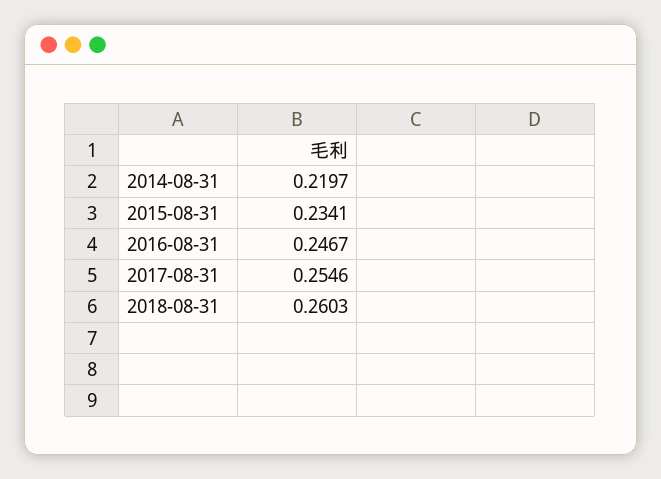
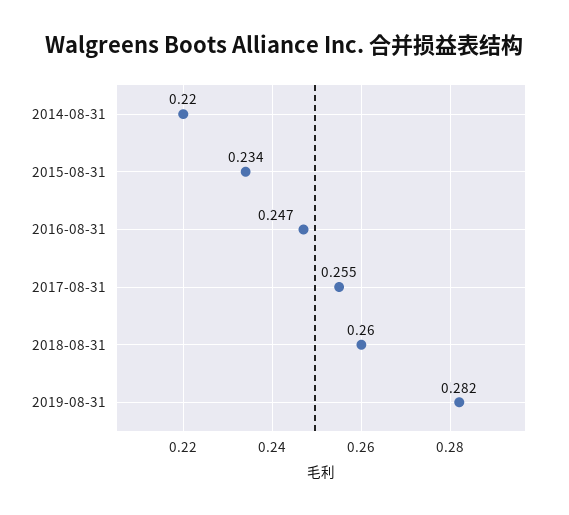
2019-08-31: none -> 0.282

